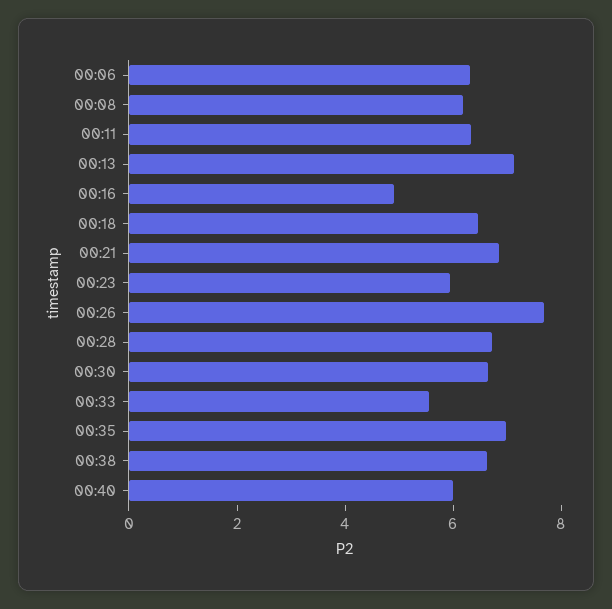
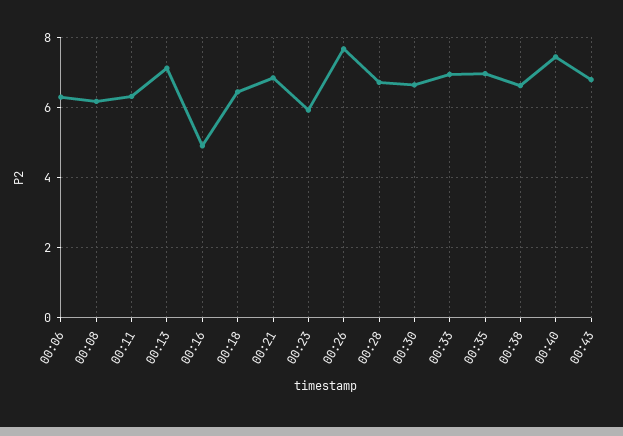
00:33: 5.5 -> 7
00:40: 6 -> 7.4
00:43: none -> 6.8

